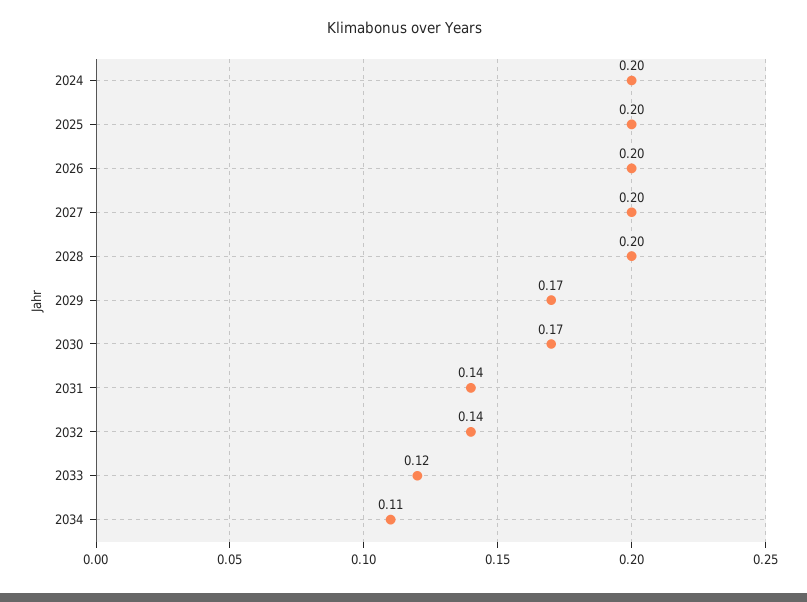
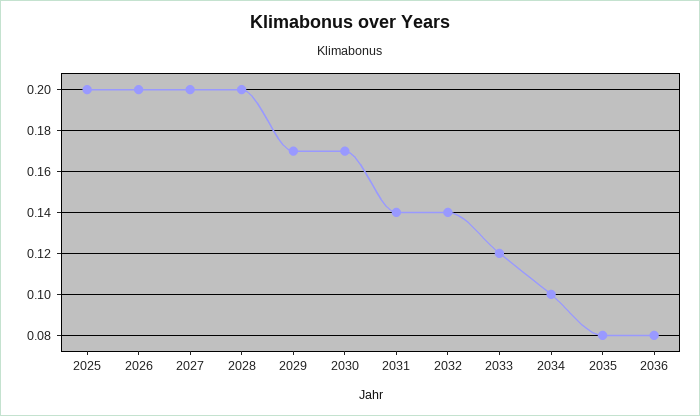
2024: 0.2 -> none
2034: 0.11 -> 0.1
2035: none -> 0.08
2036: none -> 0.08

